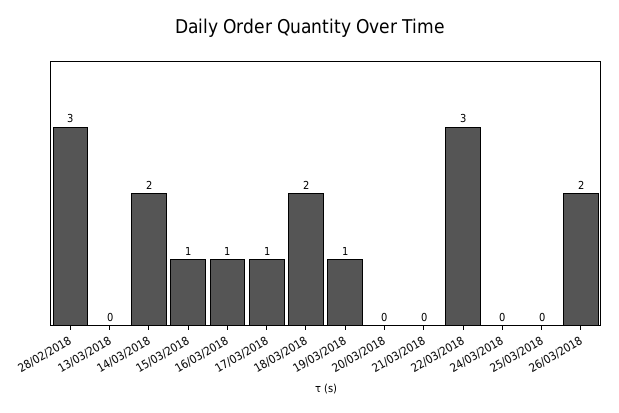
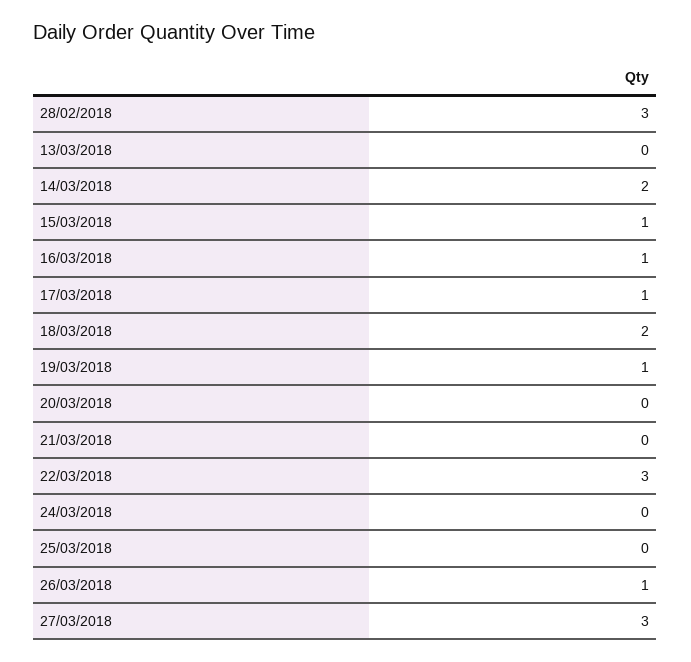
26/03/2018: 2 -> 1
27/03/2018: none -> 3

